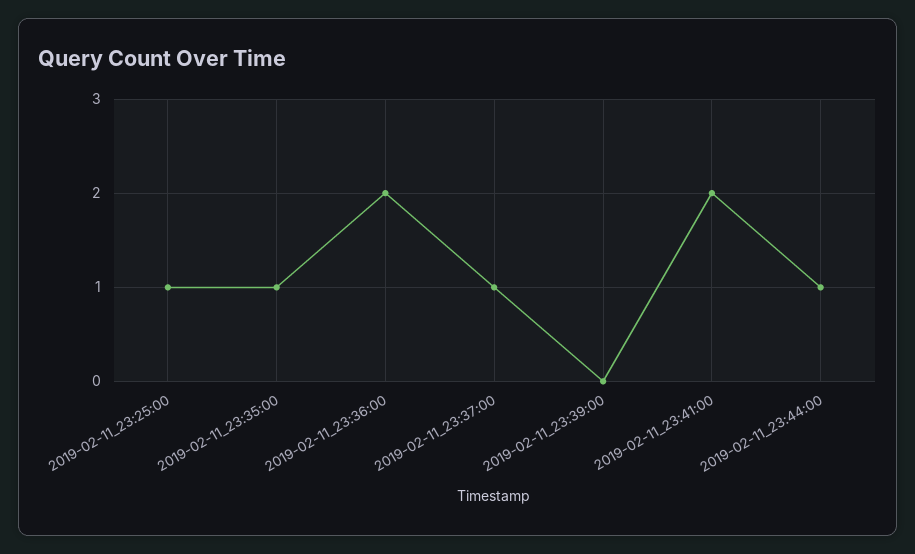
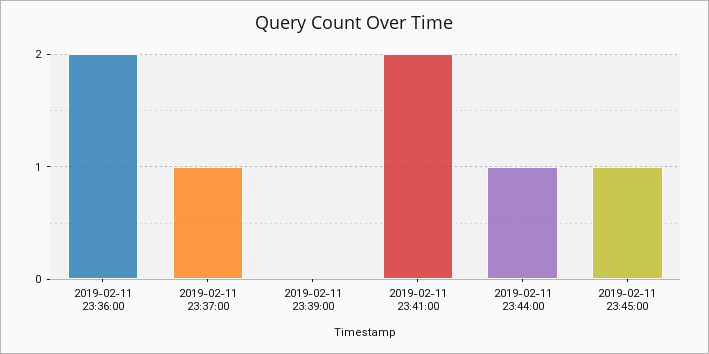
2019-02-11_23:25:00: 1 -> none
2019-02-11_23:35:00: 1 -> none
2019-02-11 23:45:00: none -> 1

